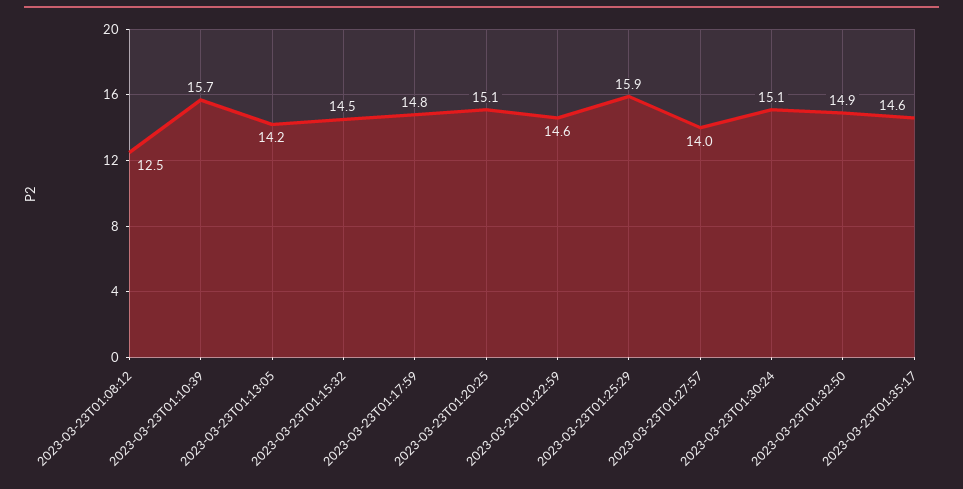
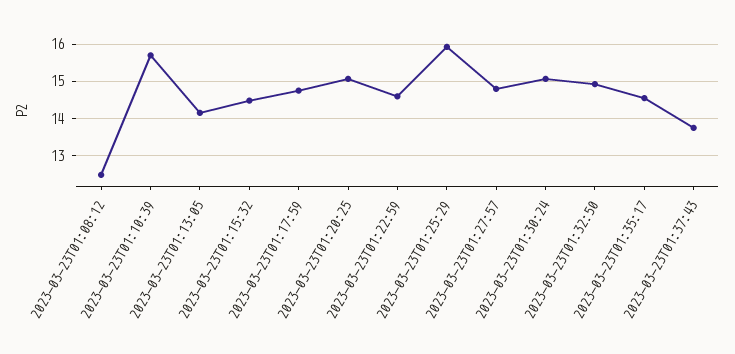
2023-03-23T01:27:57: 14 -> 14.8
2023-03-23T01:37:43: none -> 13.8

